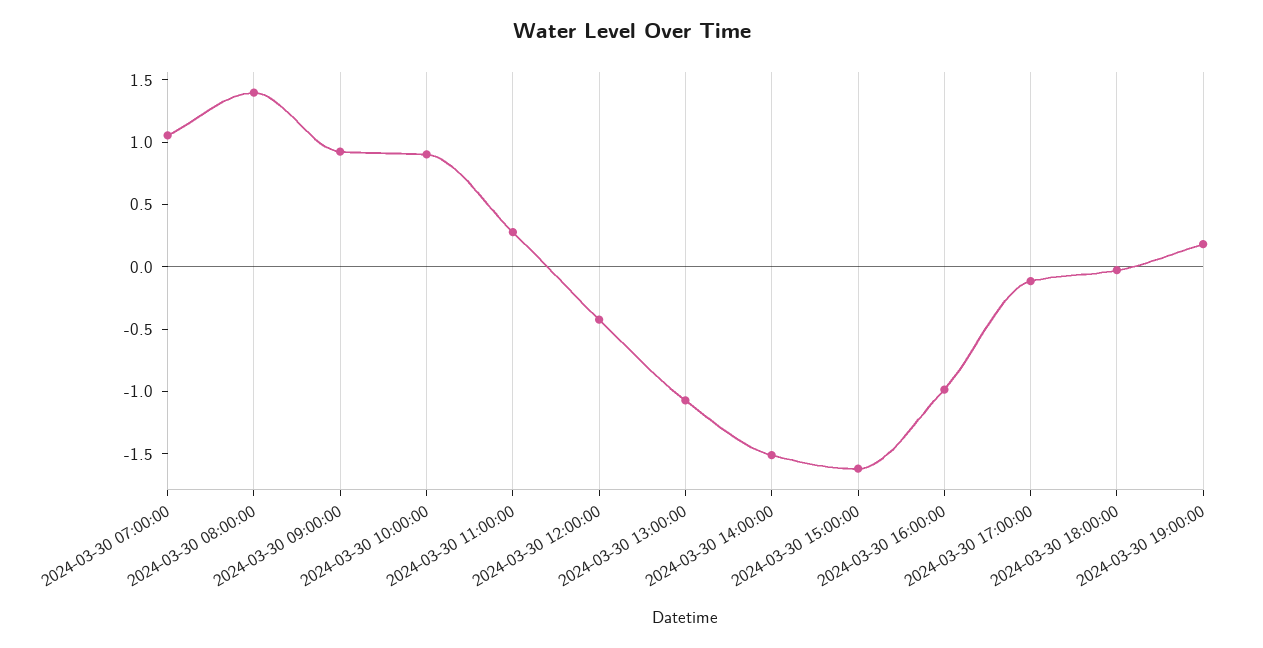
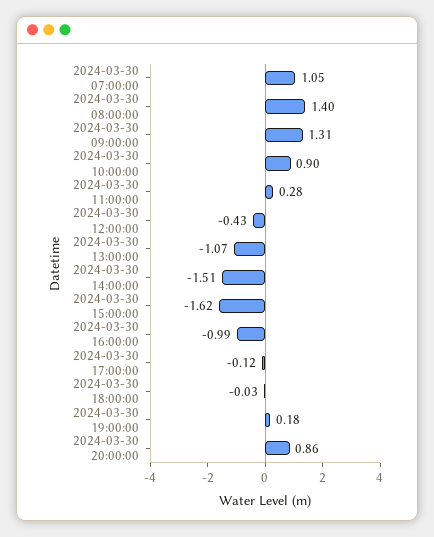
2024-03-30 09:00:00: 0.9 -> 1.31
2024-03-30 20:00:00: none -> 0.86

